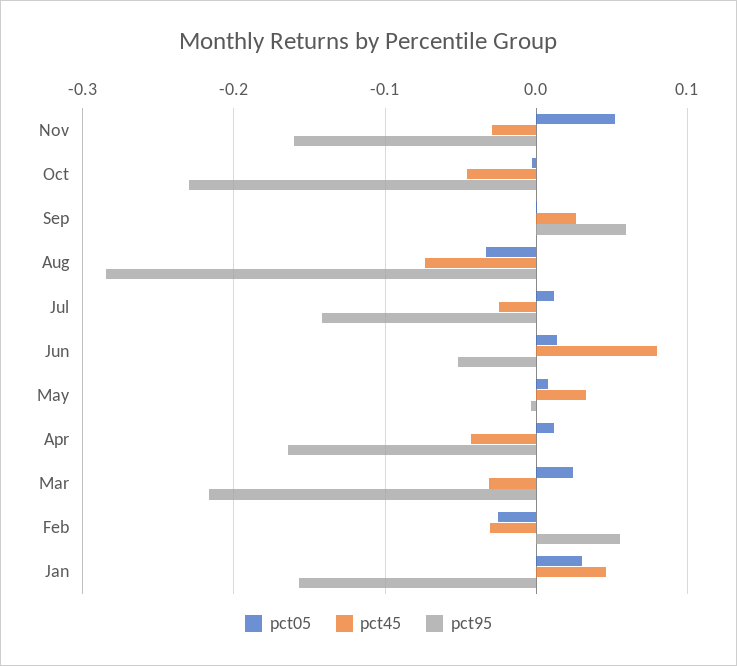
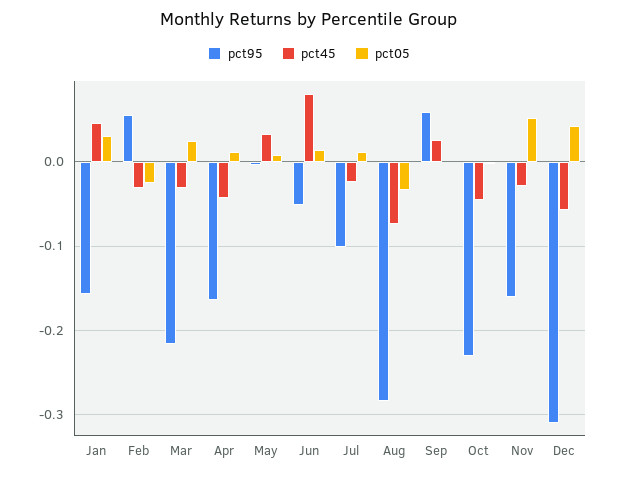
pct95, Jul: -0.14 -> -0.1
pct95, Dec: none -> -0.31
pct45, Dec: none -> -0.06
pct05, Dec: none -> 0.04

